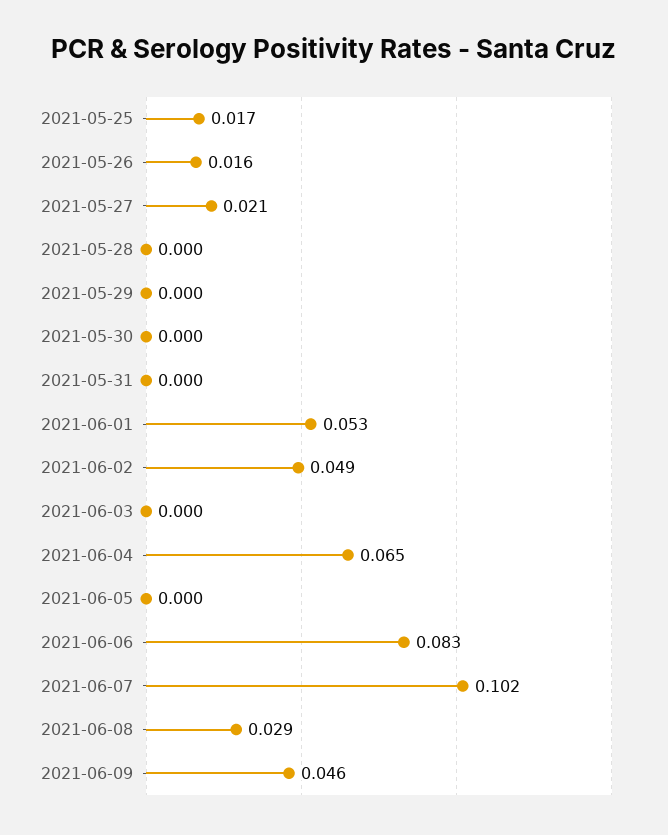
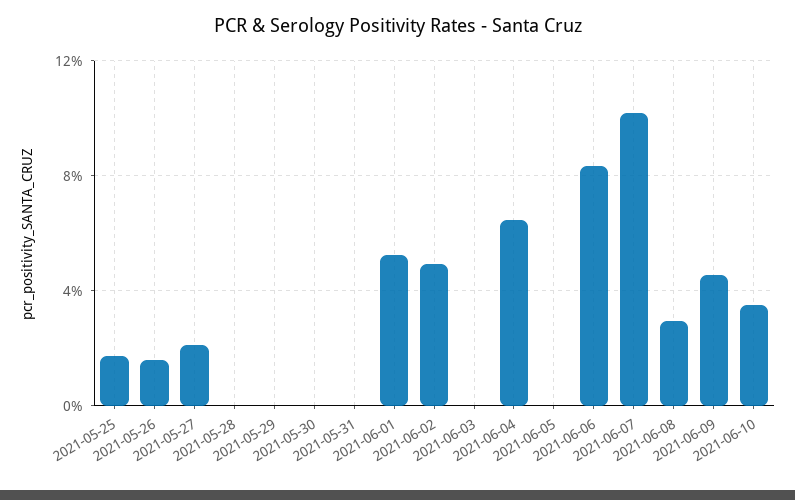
2021-06-10: none -> 0.035

